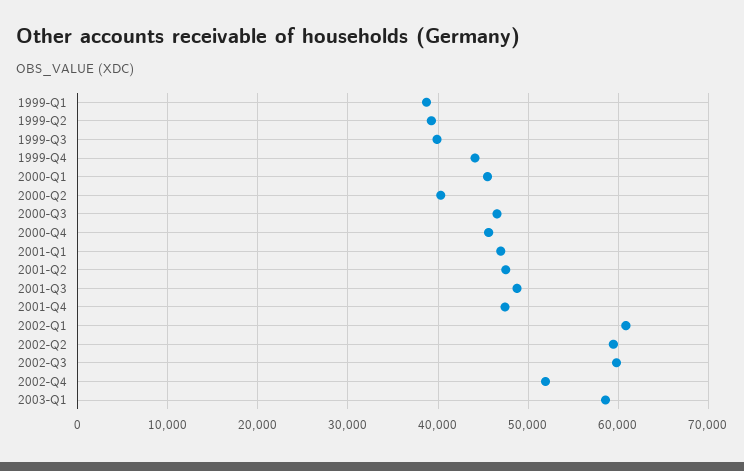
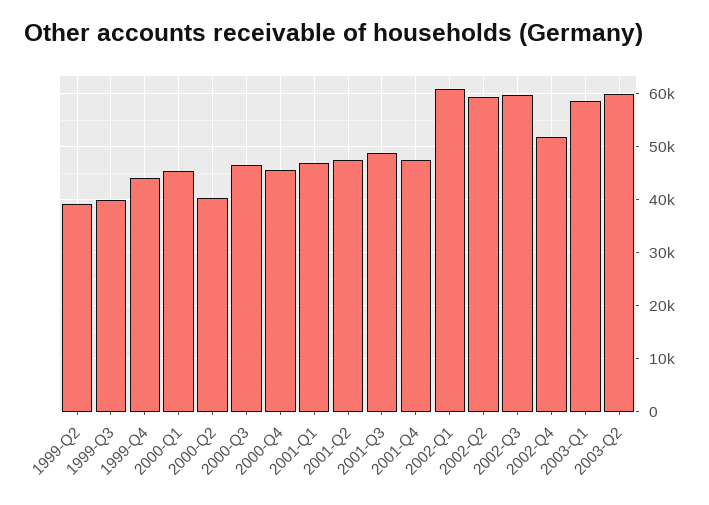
1999-Q1: 39000 -> none
2003-Q2: none -> 60000

